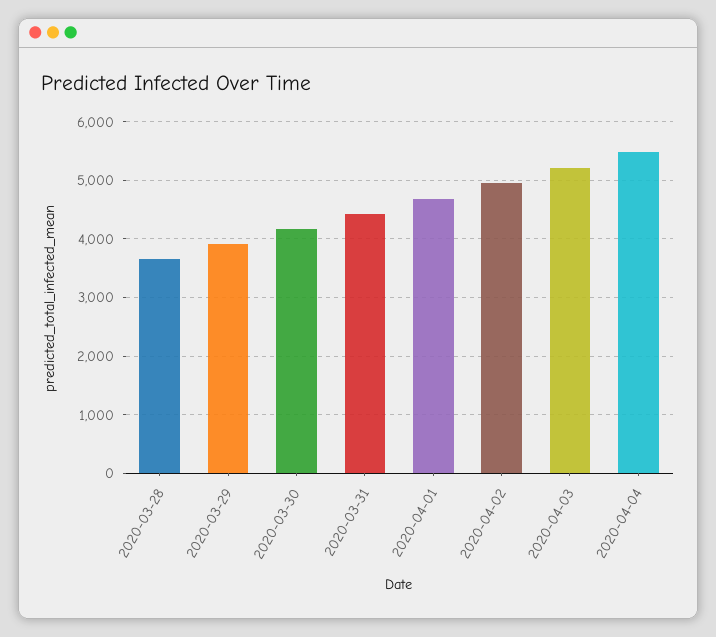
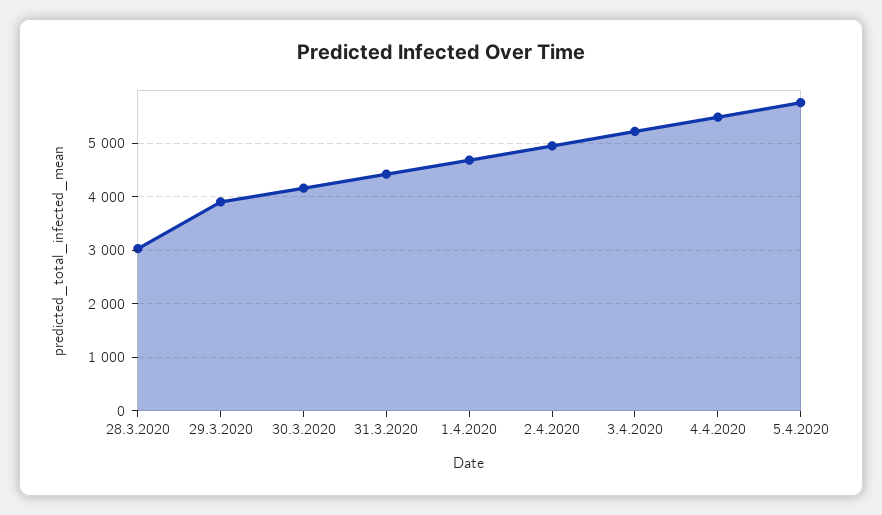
2020-03-28: 3600 -> 3000
5.4.2020: none -> 5800

